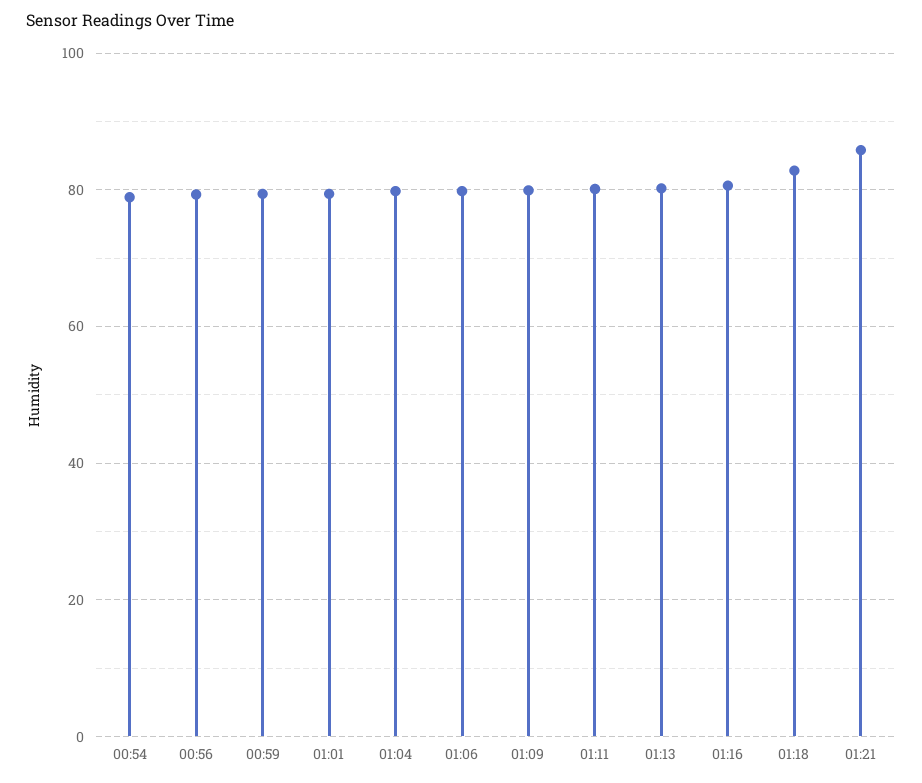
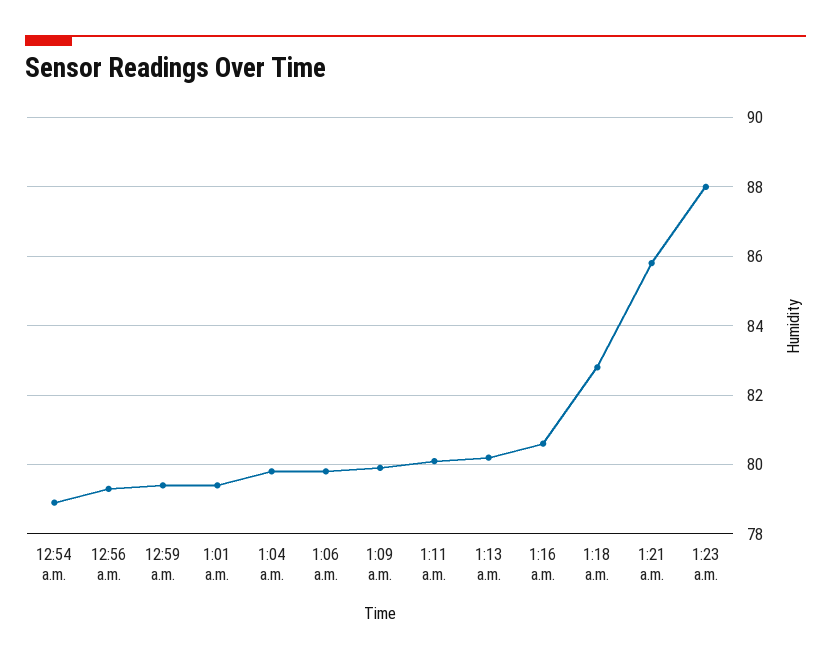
1:23 a.m.: none -> 88

